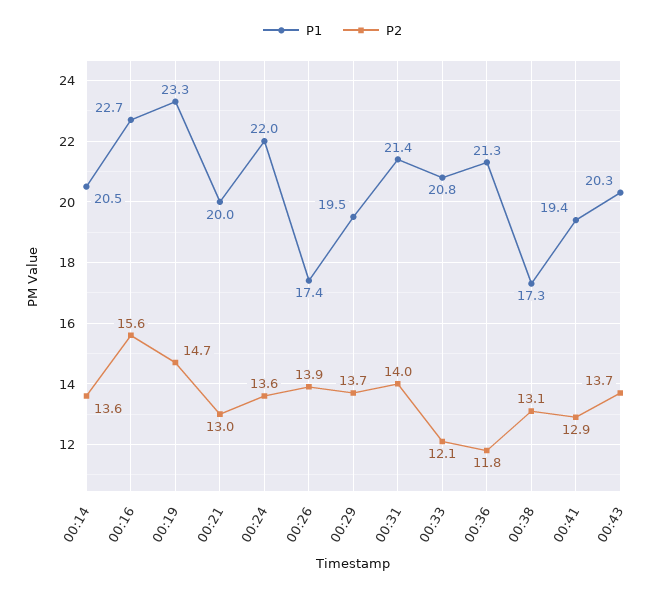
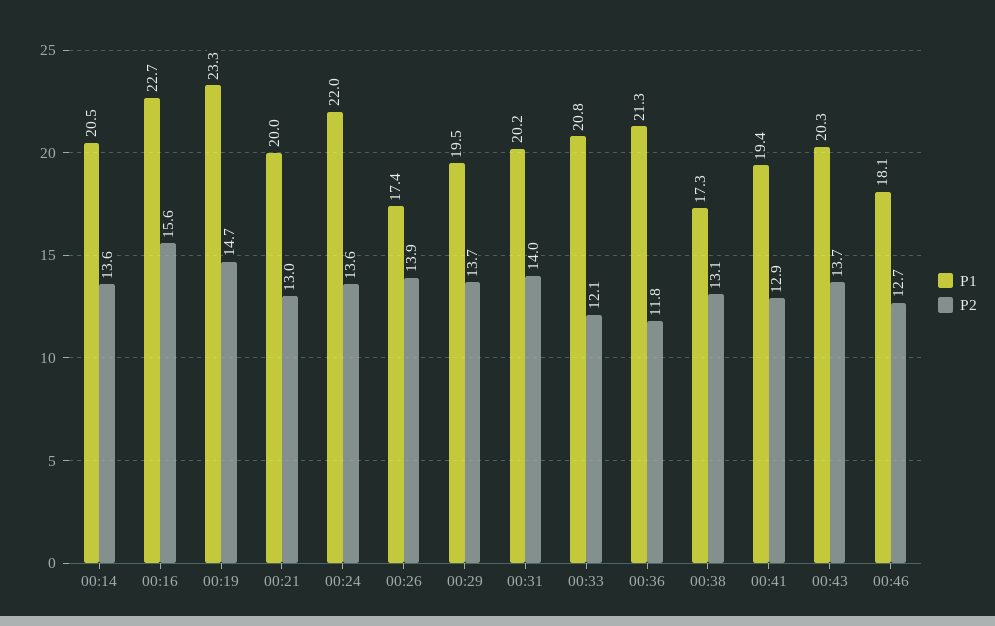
P1, 00:31: 21.4 -> 20.2
P1, 00:46: none -> 18.1
P2, 00:46: none -> 12.7

